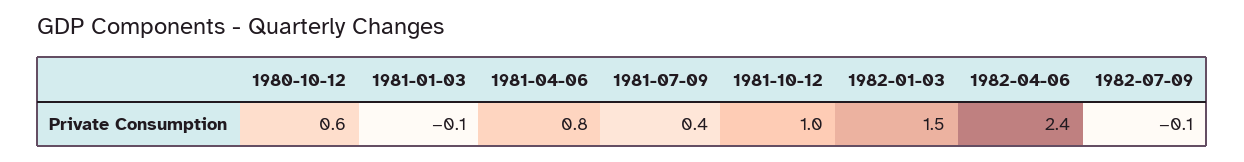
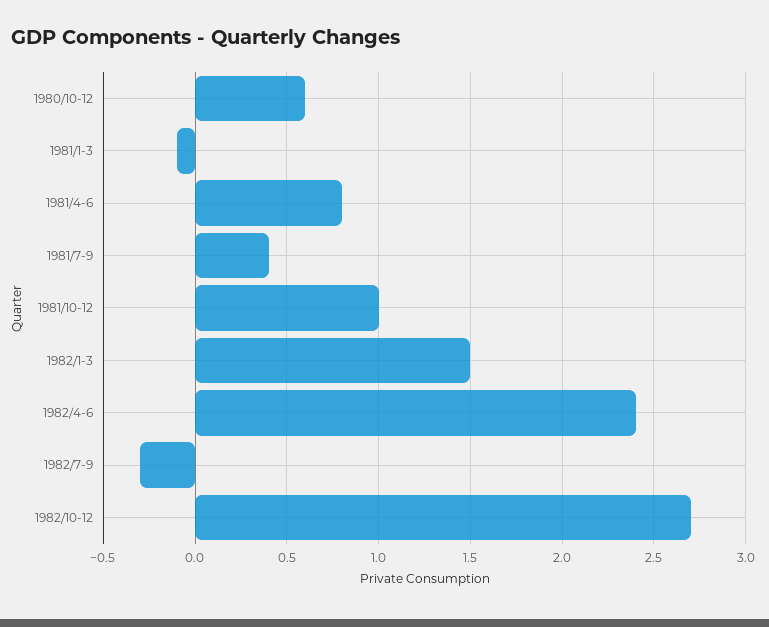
1982-07-09: -0.1 -> -0.3
1982/10-12: none -> 2.7

